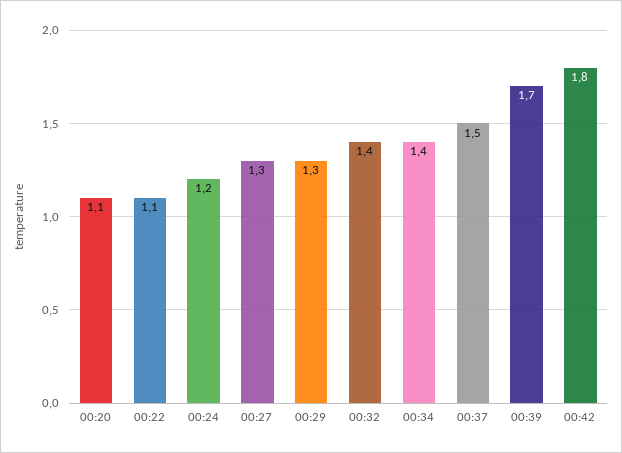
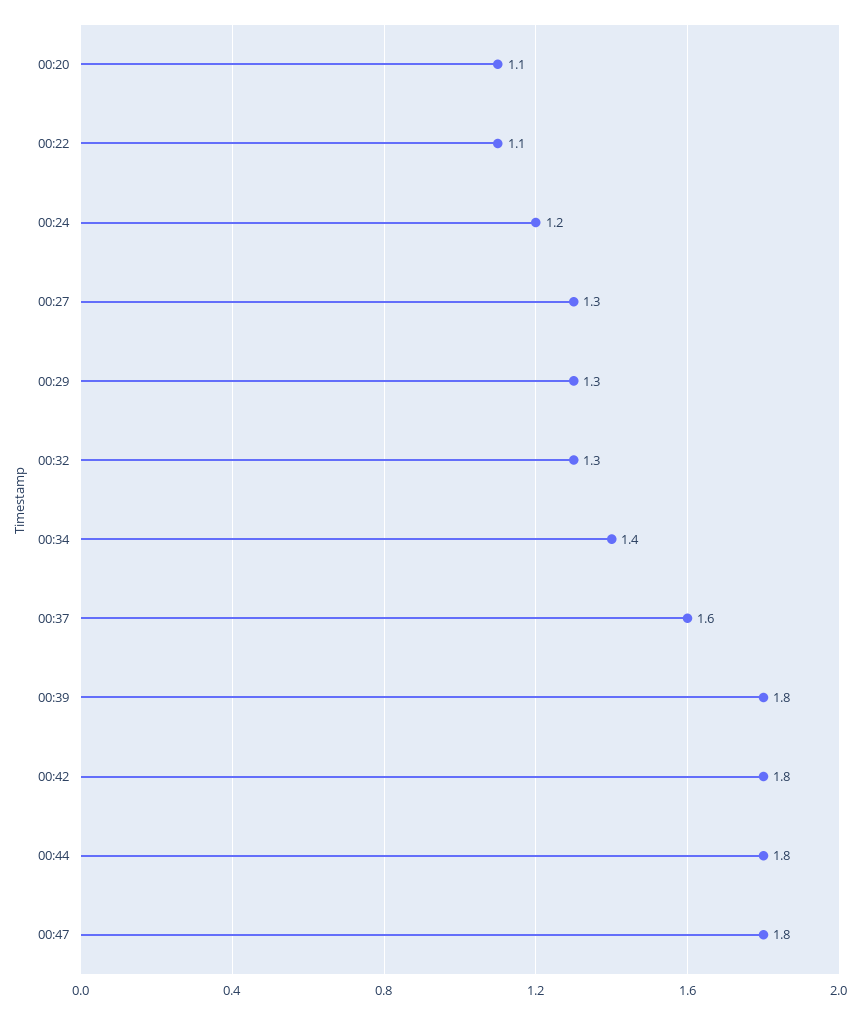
00:32: 1.4 -> 1.3
00:37: 1.5 -> 1.6
00:39: 1.7 -> 1.8
00:44: none -> 1.8
00:47: none -> 1.8

